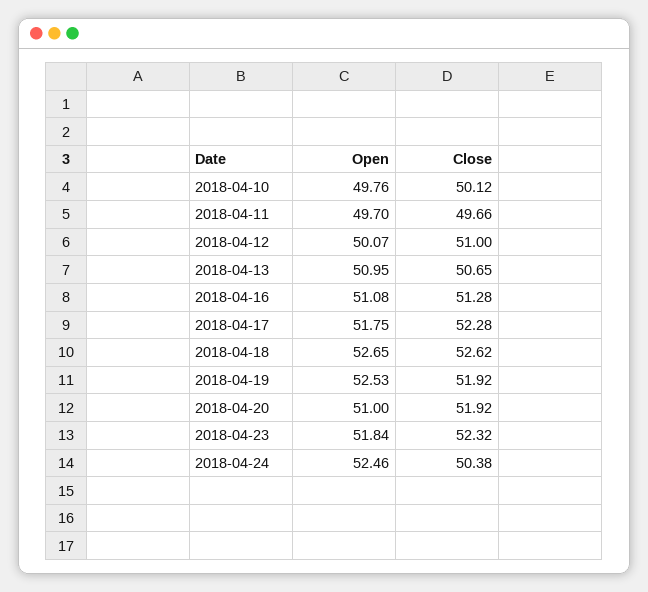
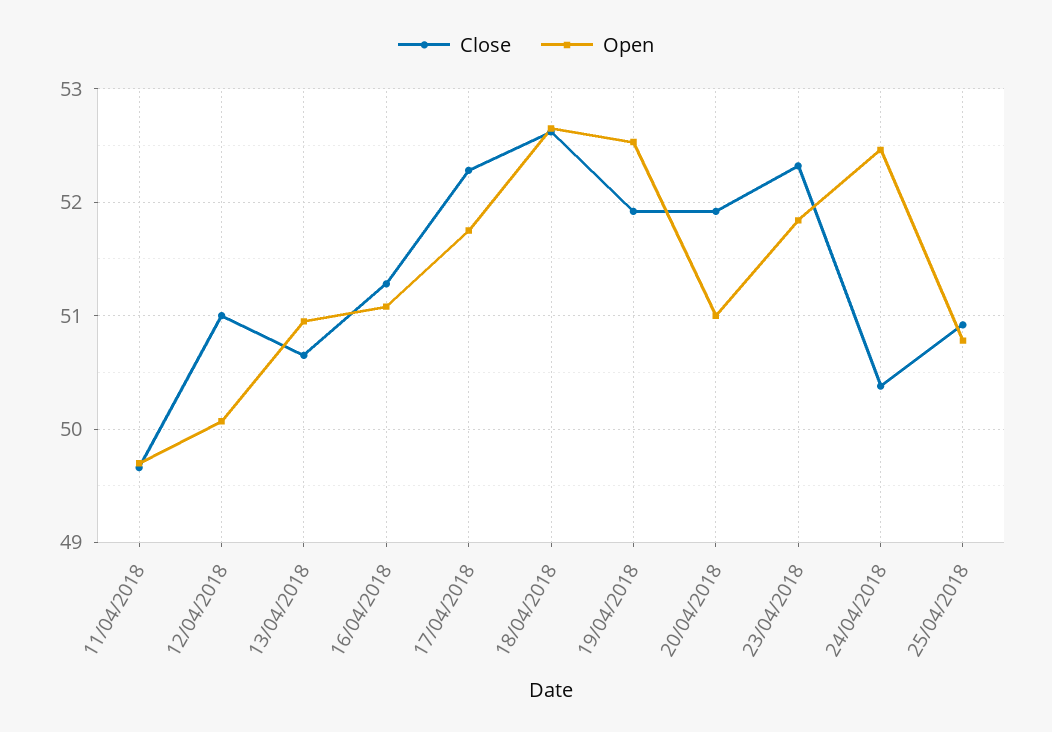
Open, 2018-04-10: 49.76 -> none
Close, 2018-04-10: 50.12 -> none
Close, 25/04/2018: none -> 50.9
Open, 25/04/2018: none -> 50.8

